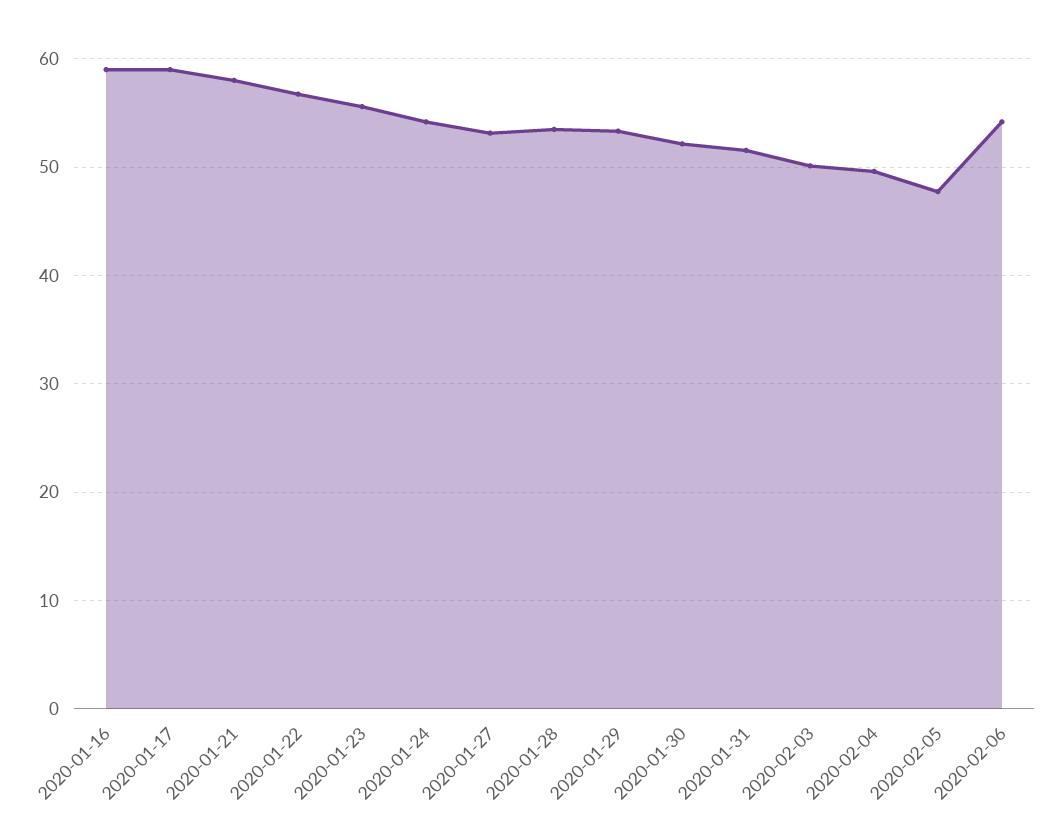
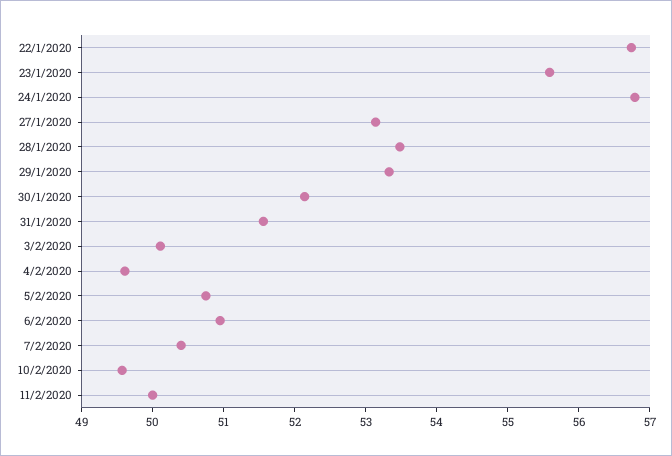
2020-01-16: 59 -> none
2020-01-17: 59 -> none
2020-01-21: 58 -> none
2020-01-24: 54 -> 56.8
2020-02-05: 48 -> 50.8
2020-02-06: 54 -> 51
7/2/2020: none -> 50.4
10/2/2020: none -> 49.6
11/2/2020: none -> 50

